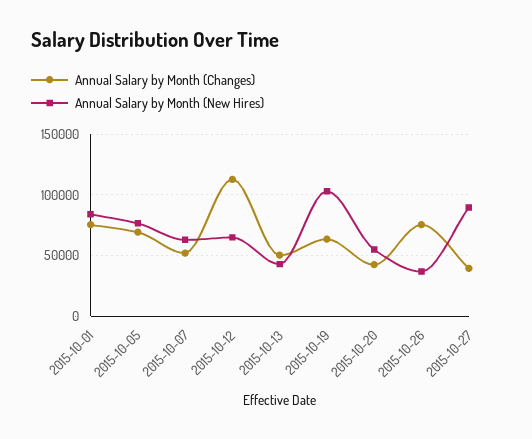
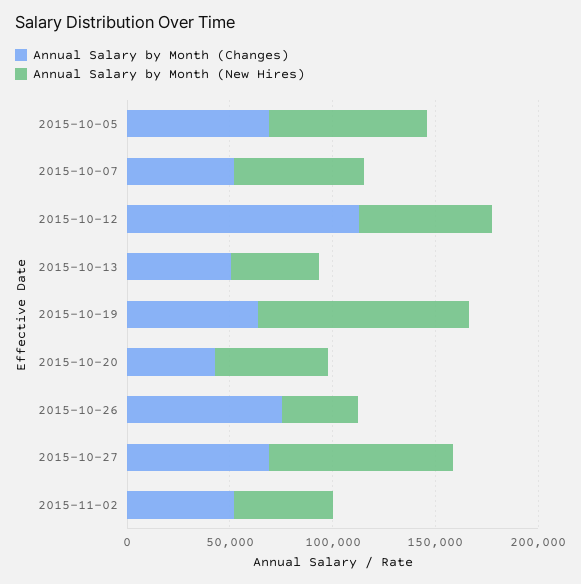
Annual Salary by Month (Changes), 2015-10-01: 75000 -> none
Annual Salary by Month (New Hires), 2015-10-01: 85000 -> none
Annual Salary by Month (Changes), 2015-10-27: 40000 -> 70000
Annual Salary by Month (Changes), 2015-11-02: none -> 50000
Annual Salary by Month (New Hires), 2015-11-02: none -> 50000

